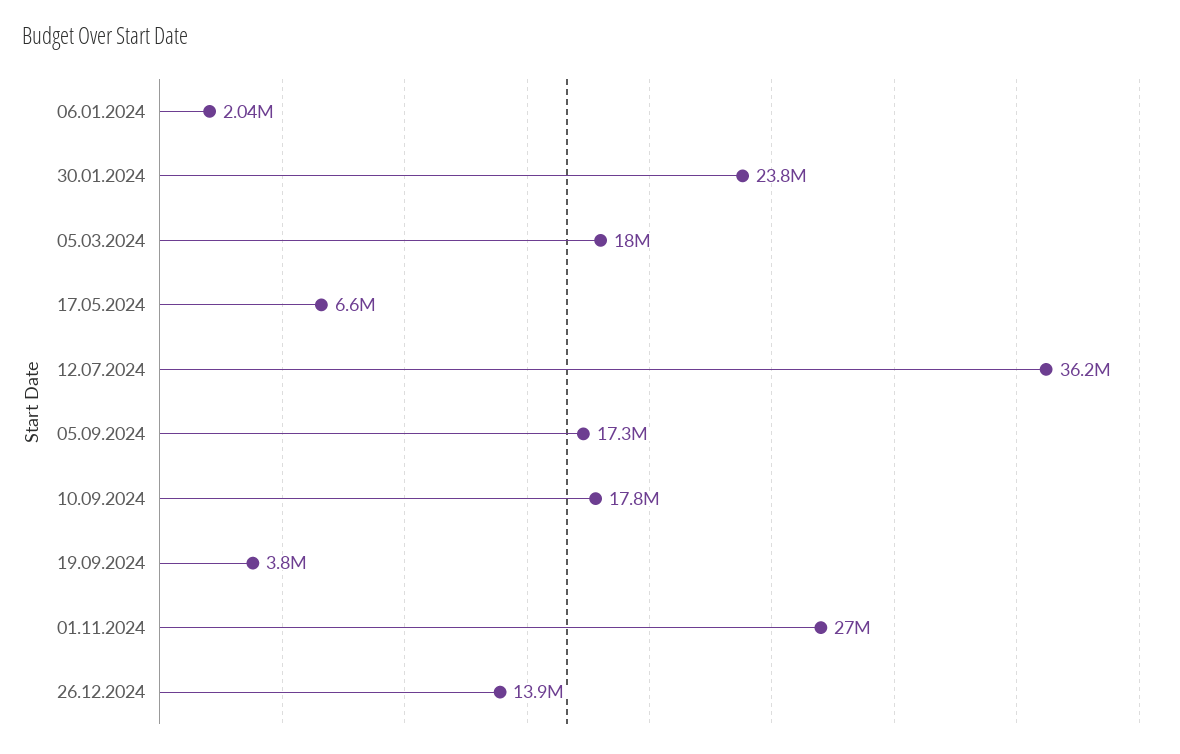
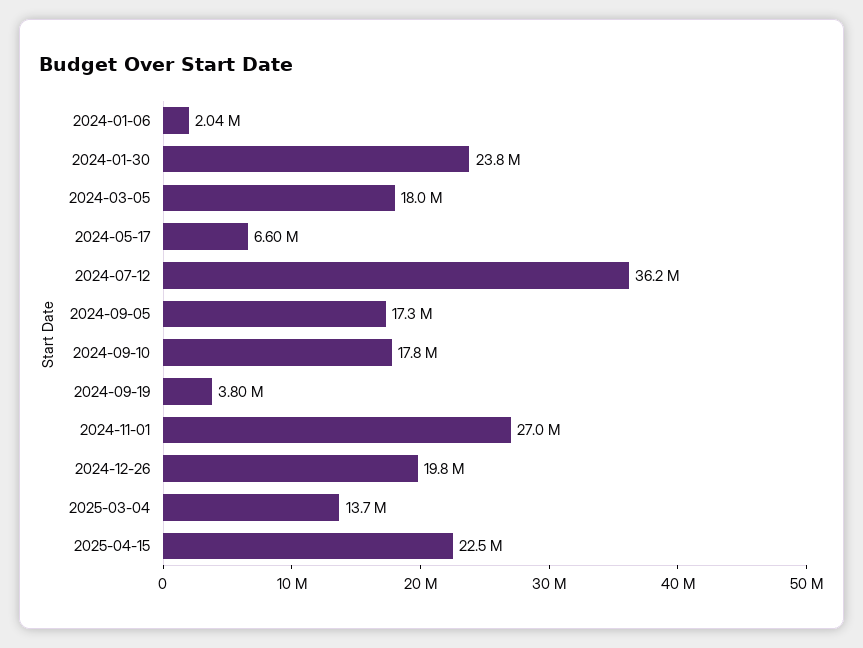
26.12.2024: 13900000 -> 19800000
2025-03-04: none -> 13700000
2025-04-15: none -> 22500000

